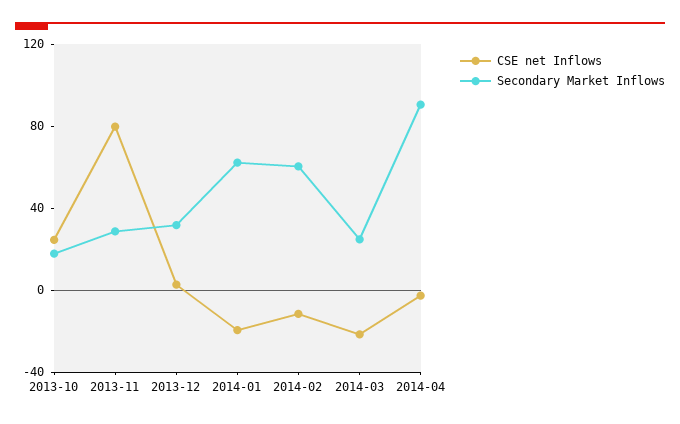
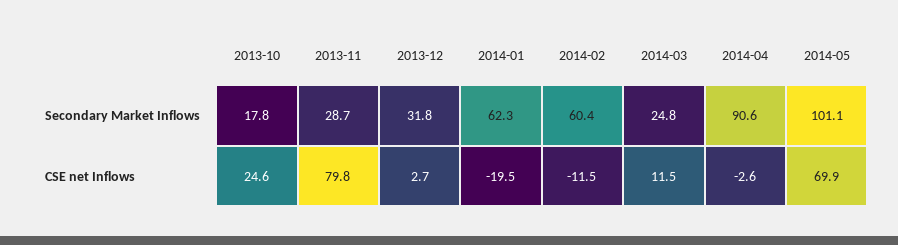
CSE net Inflows, 2014-03: -20 -> 11.5
Secondary Market Inflows, 2014-05: none -> 101.1
CSE net Inflows, 2014-05: none -> 69.9

